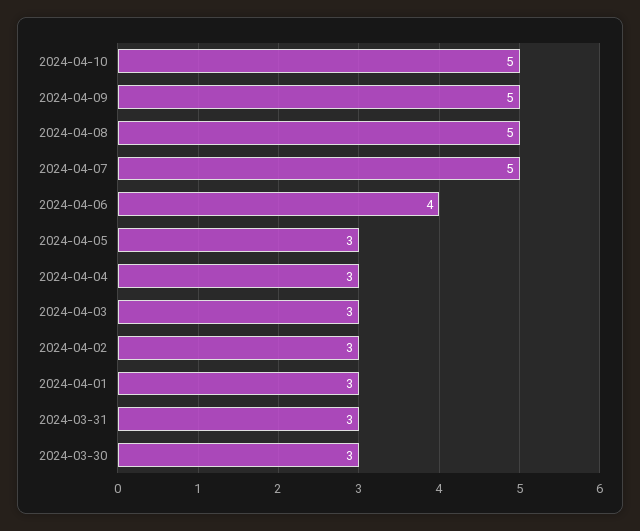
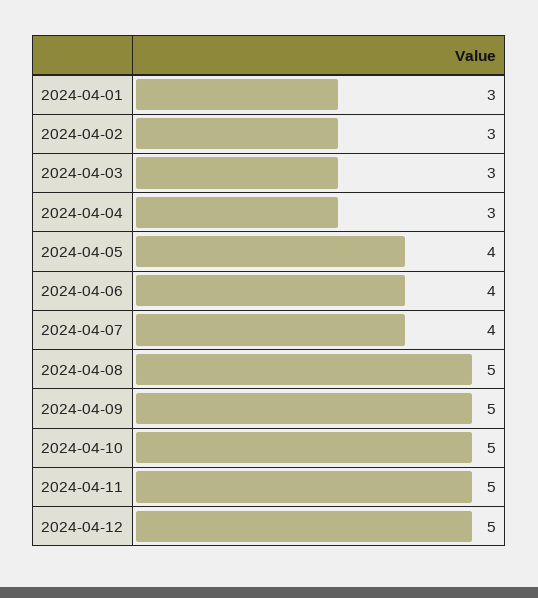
2024-04-07: 5 -> 4
2024-04-05: 3 -> 4
2024-03-31: 3 -> none
2024-03-30: 3 -> none
2024-04-11: none -> 5
2024-04-12: none -> 5

